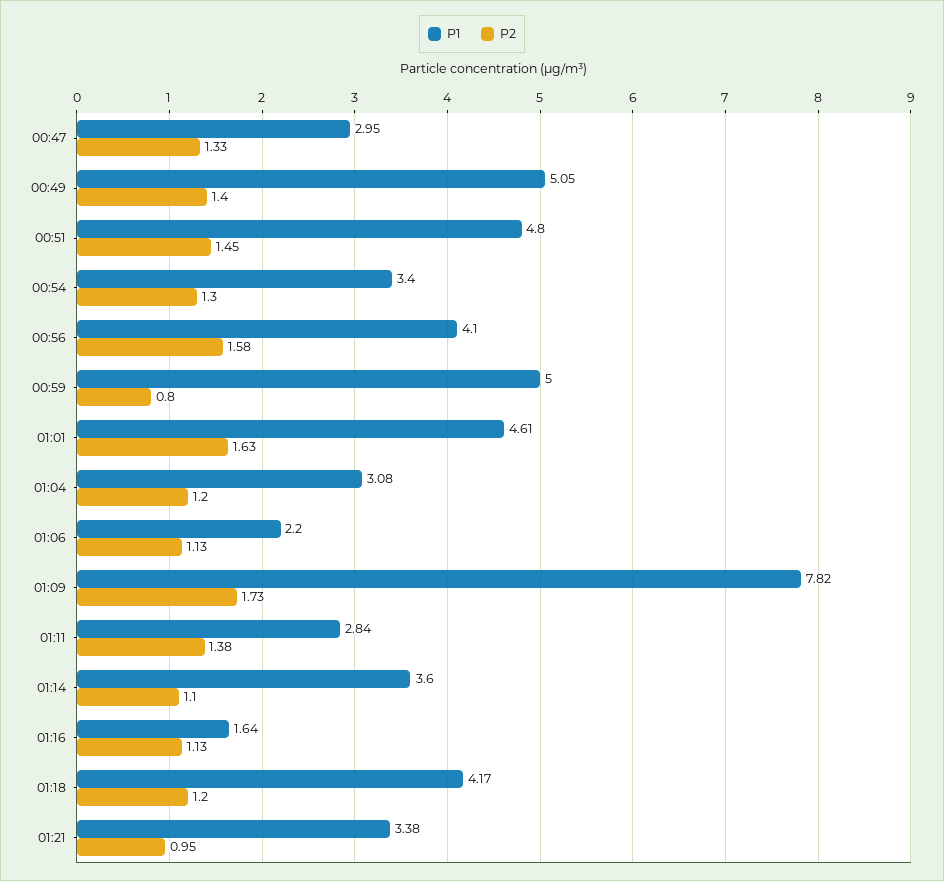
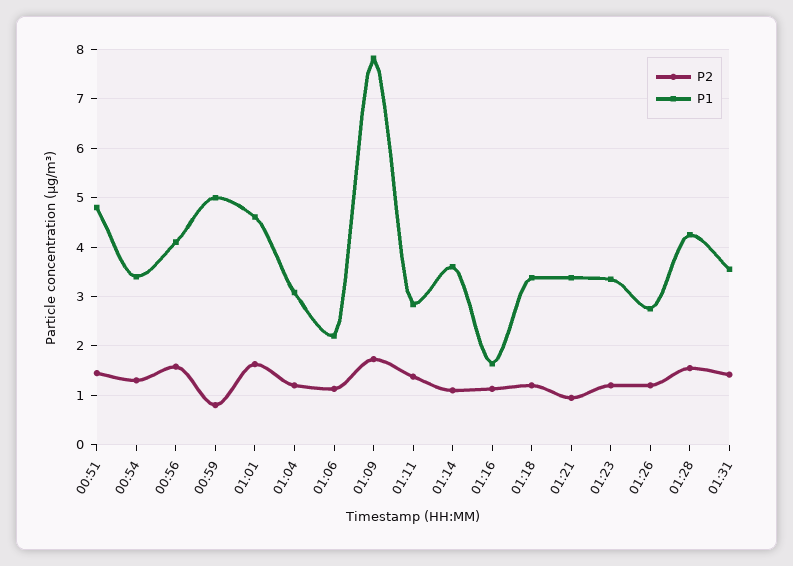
P1, 00:47: 2.95 -> none
P2, 00:47: 1.33 -> none
P1, 00:49: 5.05 -> none
P2, 00:49: 1.4 -> none
P1, 01:18: 4.17 -> 3.4
P2, 01:23: none -> 1.2
P1, 01:23: none -> 3.4
P2, 01:26: none -> 1.2
P1, 01:26: none -> 2.8
P2, 01:28: none -> 1.6
P1, 01:28: none -> 4.2
P2, 01:31: none -> 1.4
P1, 01:31: none -> 3.6

